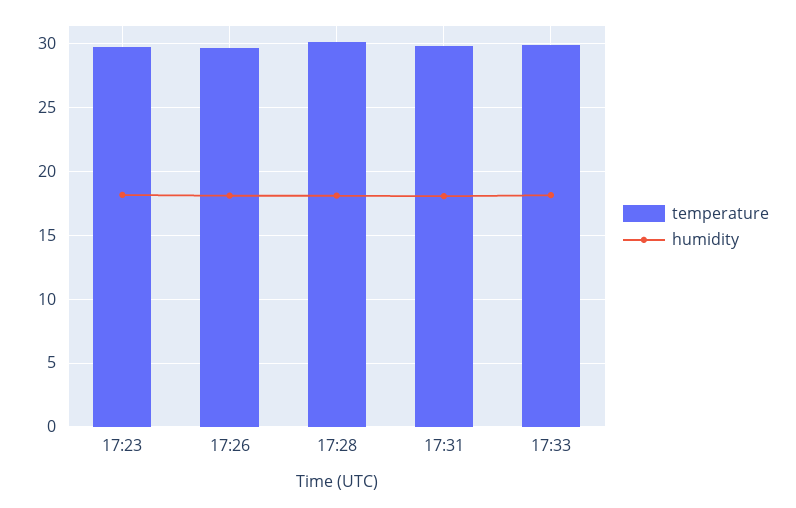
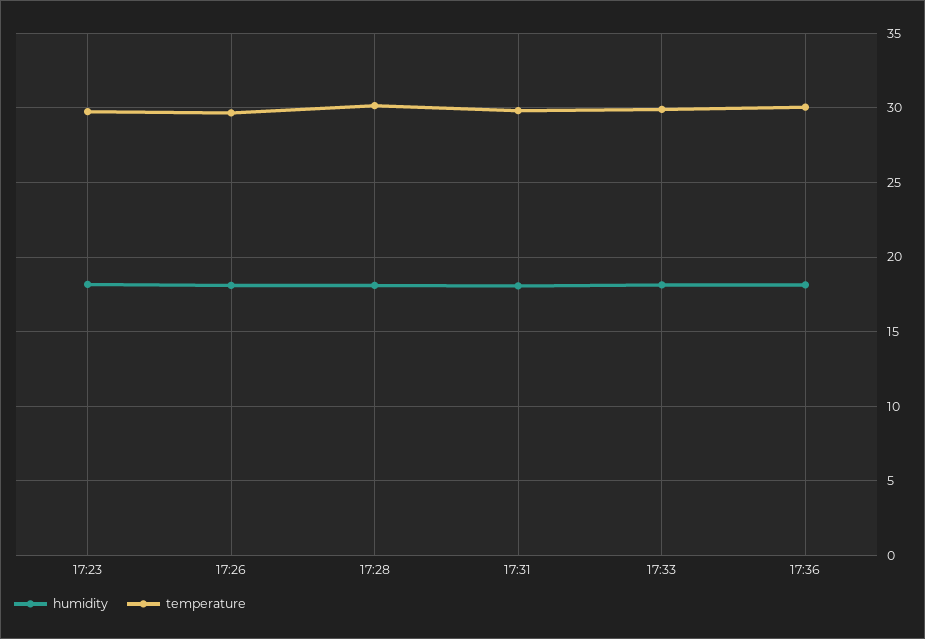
humidity, 17:36: none -> 18
temperature, 17:36: none -> 30

